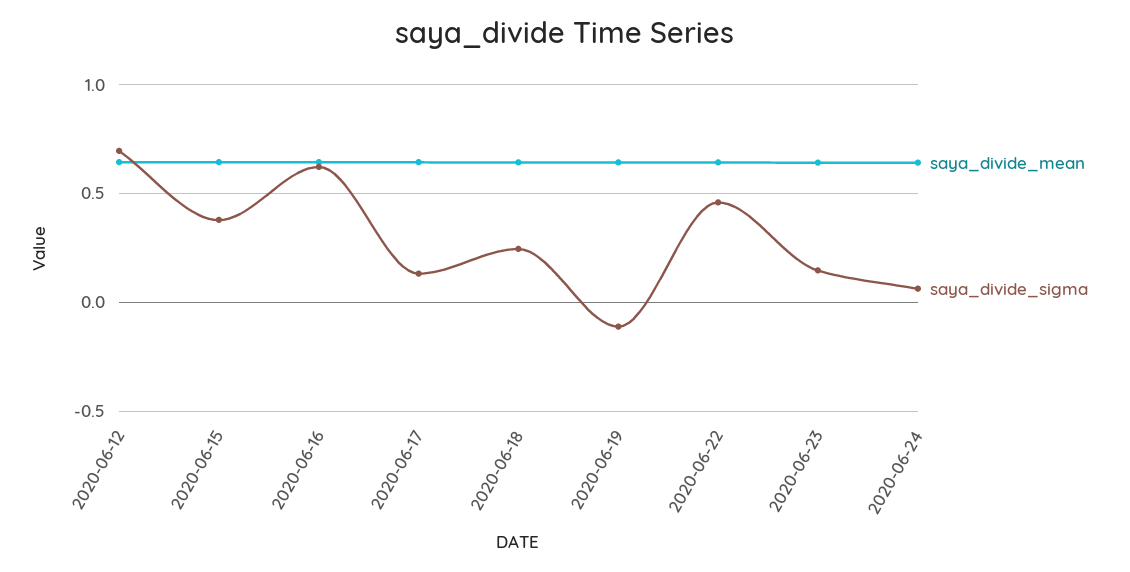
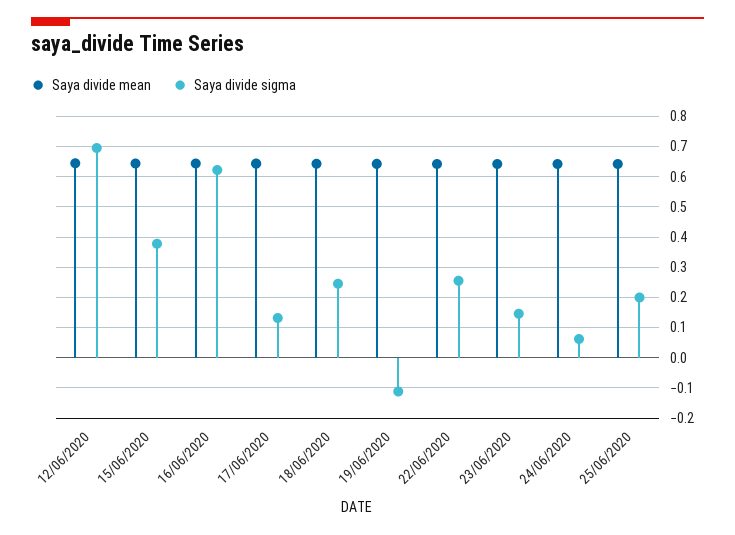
saya_divide_sigma, 2020-06-22: 0.45 -> 0.26
saya_divide_mean, 25/06/2020: none -> 0.64
saya_divide_sigma, 25/06/2020: none -> 0.2

